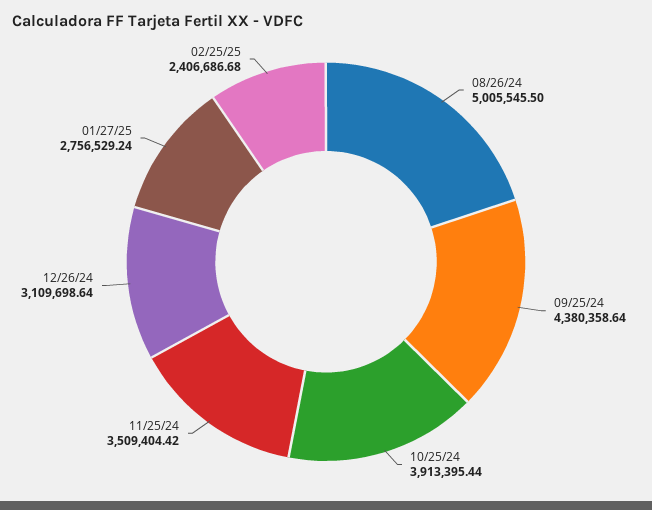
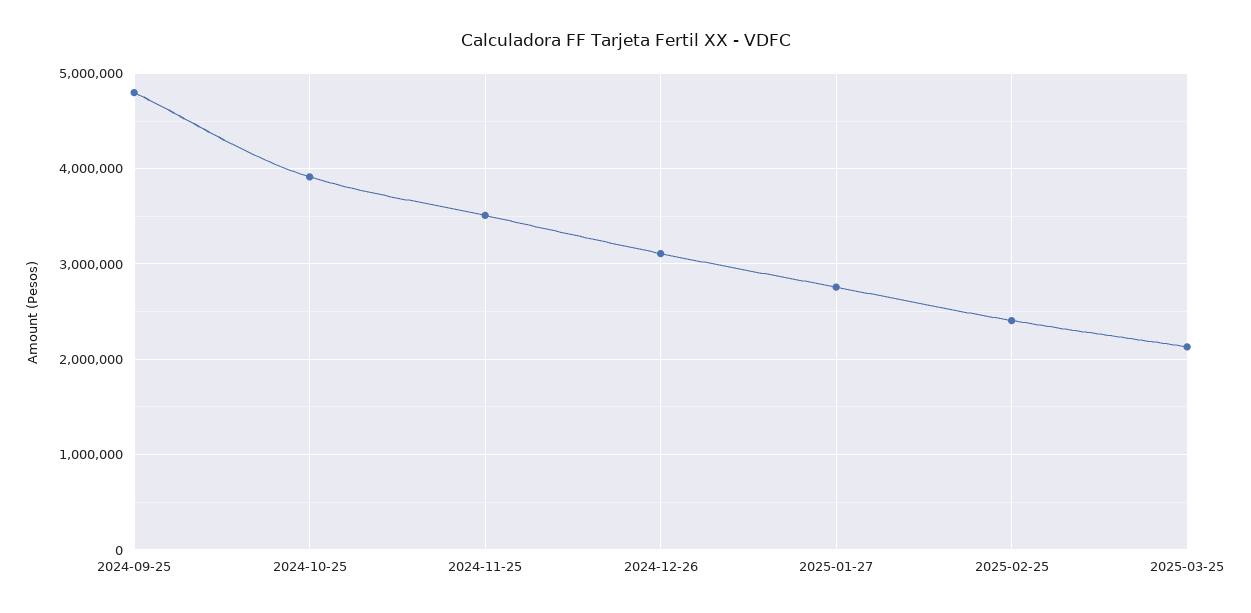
08/26/24: 5005545.5 -> none
09/25/24: 4380358.64 -> 4800000
2025-03-25: none -> 2100000

